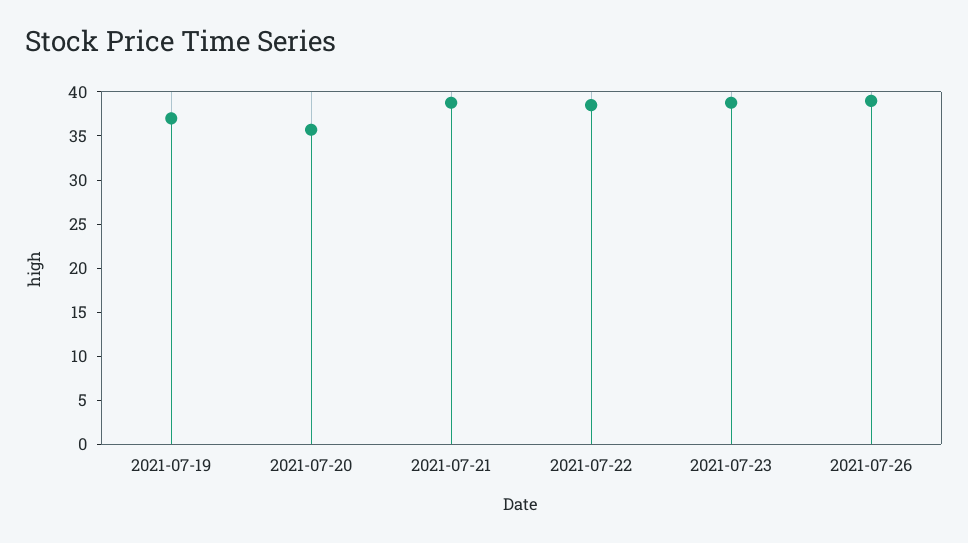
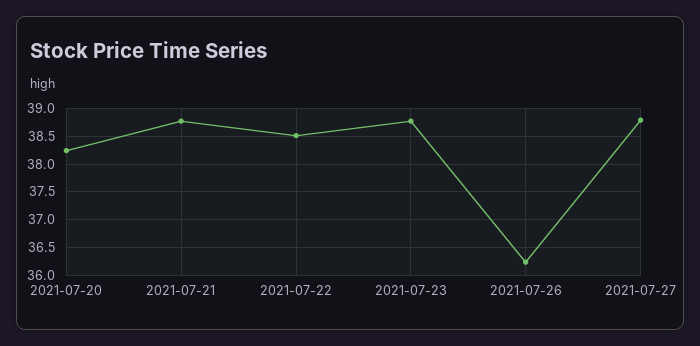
2021-07-19: 37 -> none
2021-07-20: 36 -> 38.25
2021-07-26: 39 -> 36.25
2021-07-27: none -> 38.75

